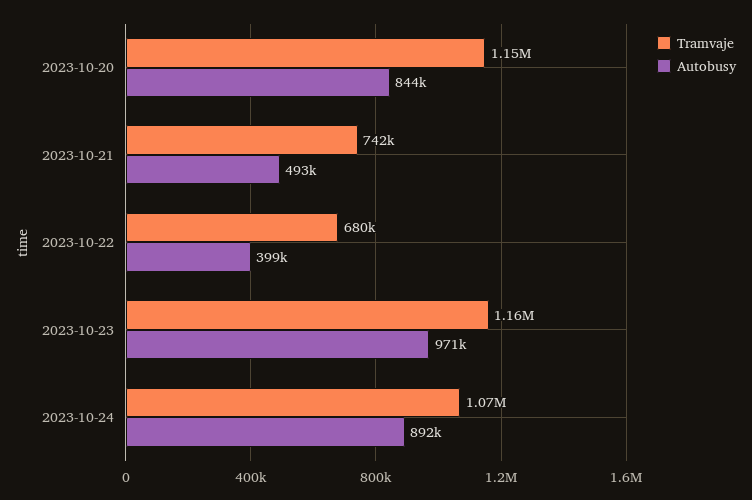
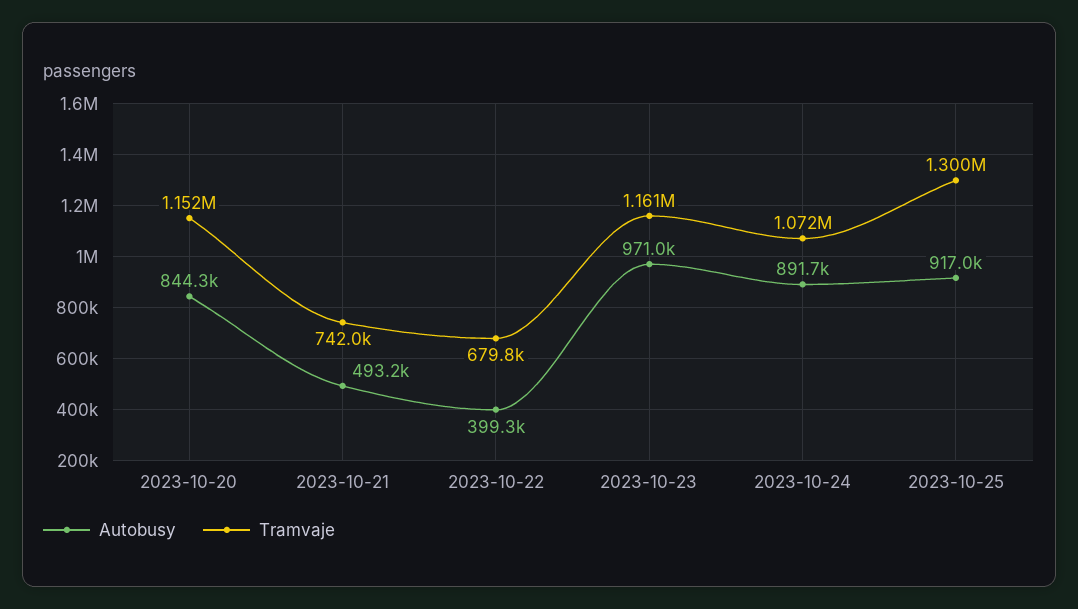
Autobusy, 2023-10-25: none -> 917000
Tramvaje, 2023-10-25: none -> 1300000

